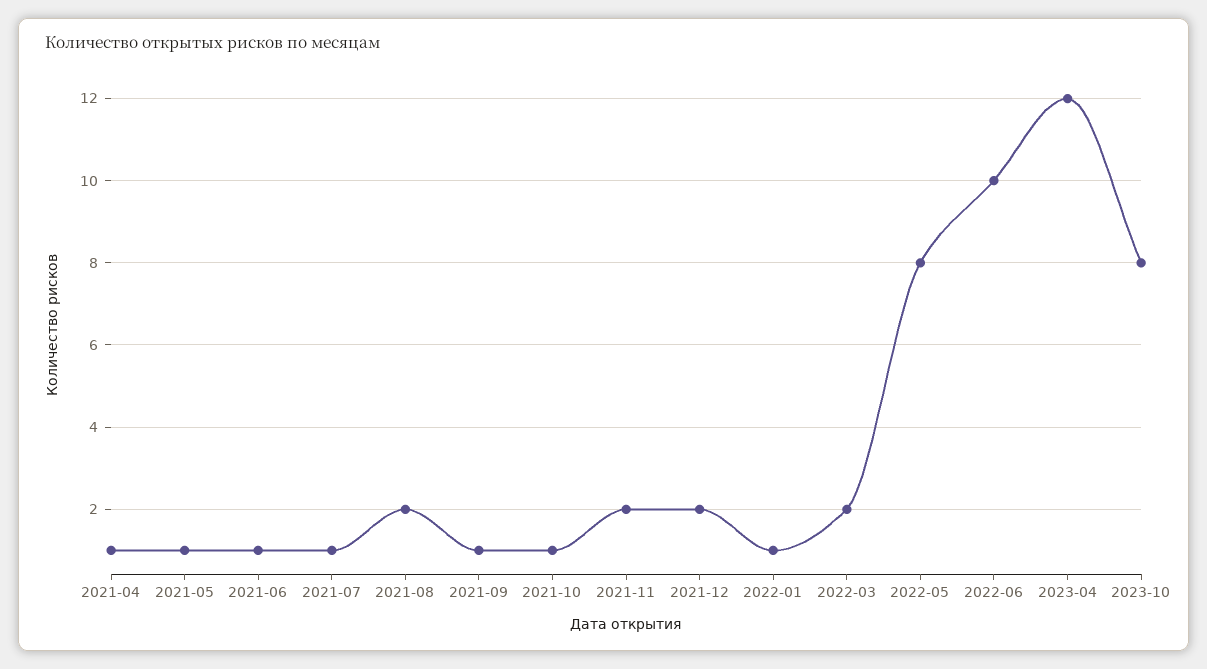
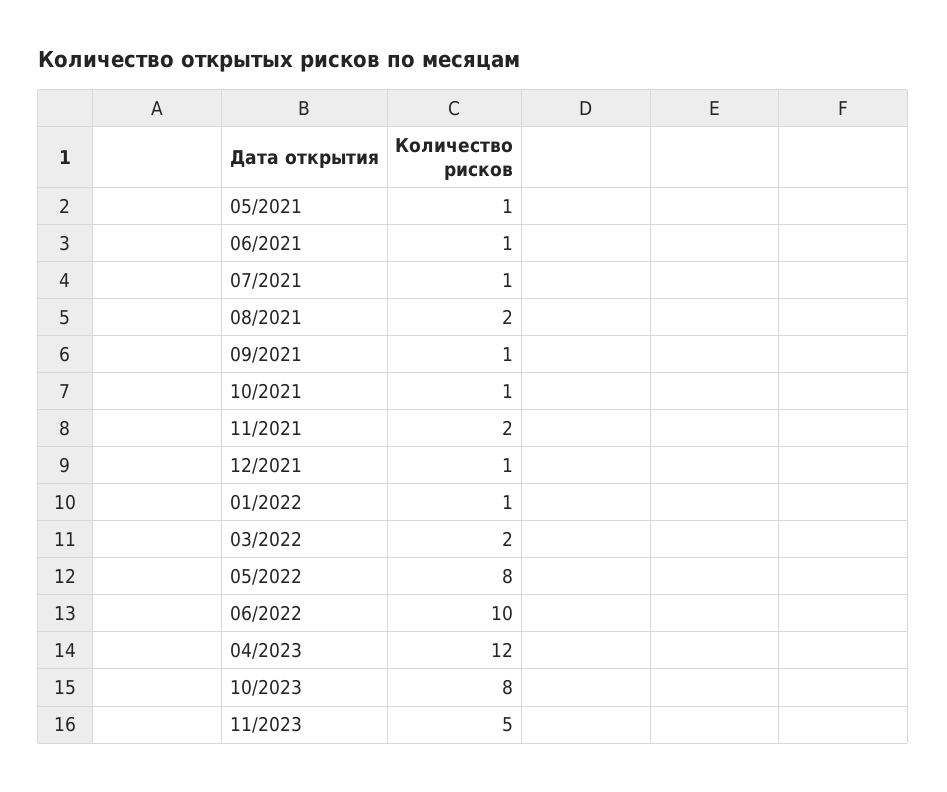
2021-04: 1 -> none
2021-12: 2 -> 1
11/2023: none -> 5

